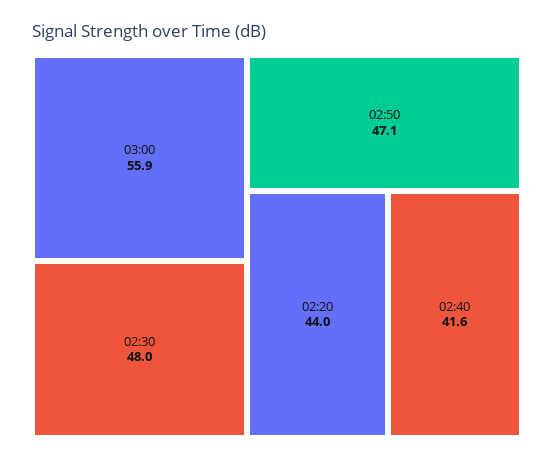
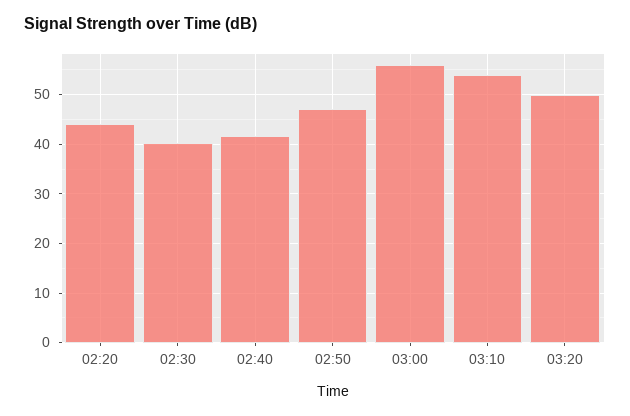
02:30: 48 -> 40
03:10: none -> 54
03:20: none -> 50

